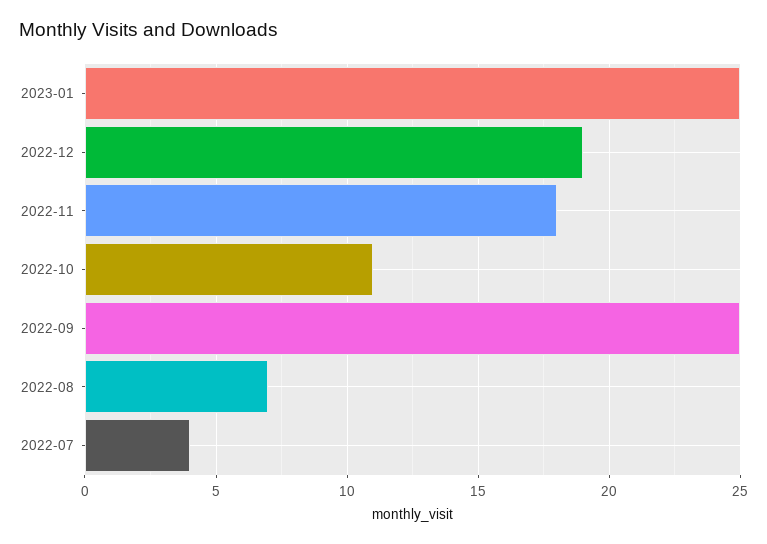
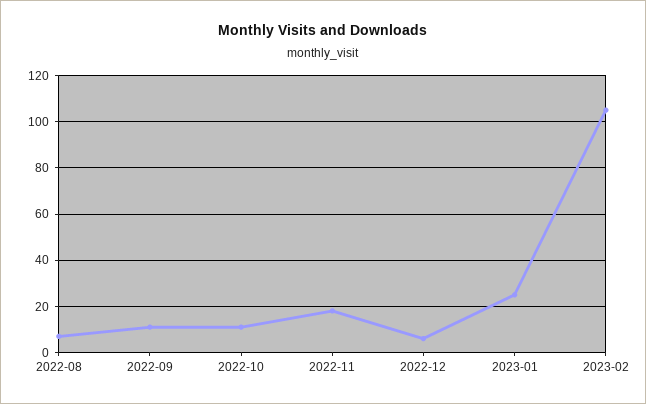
2022-12: 19 -> 5
2022-09: 25 -> 10
2022-07: 4 -> none
2023-02: none -> 105

